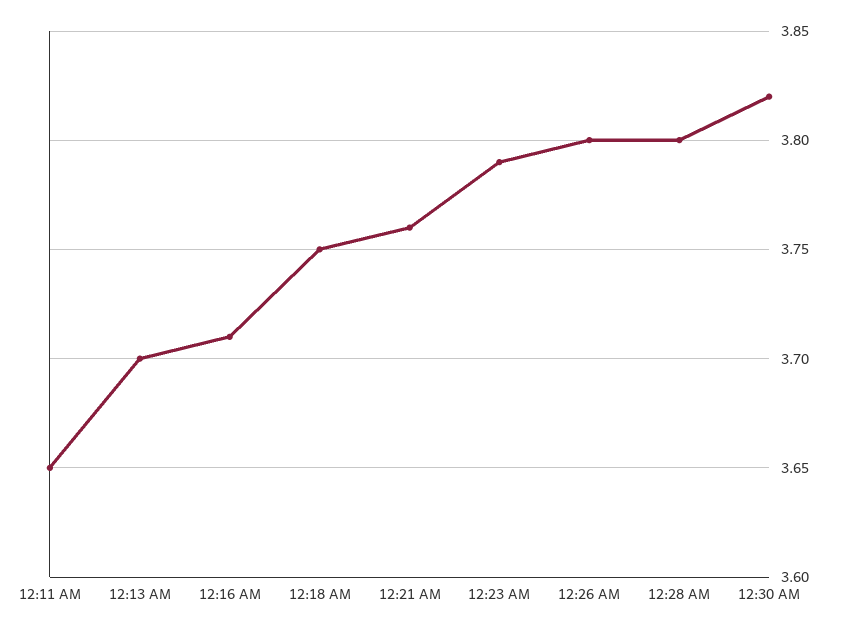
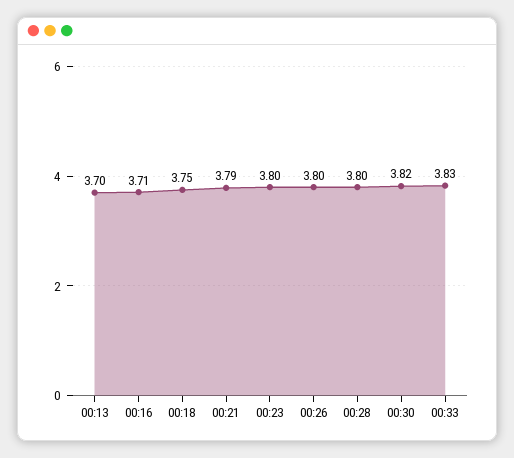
12:11 AM: 3.65 -> none
12:21 AM: 3.76 -> 3.79
12:23 AM: 3.79 -> 3.8
00:33: none -> 3.83

